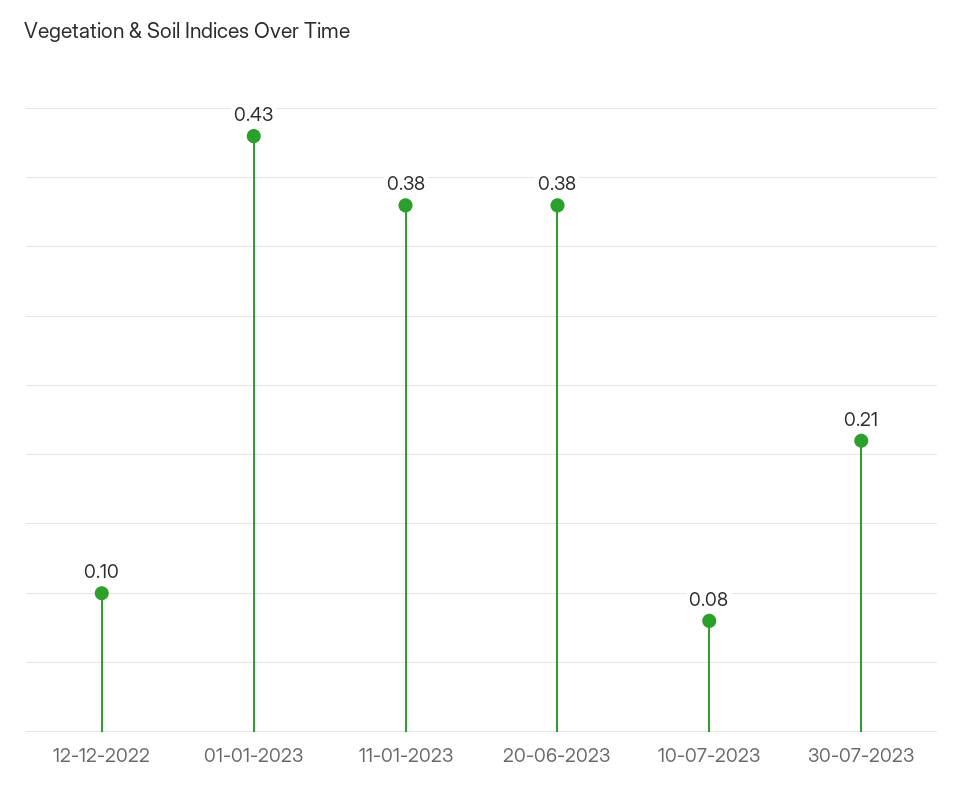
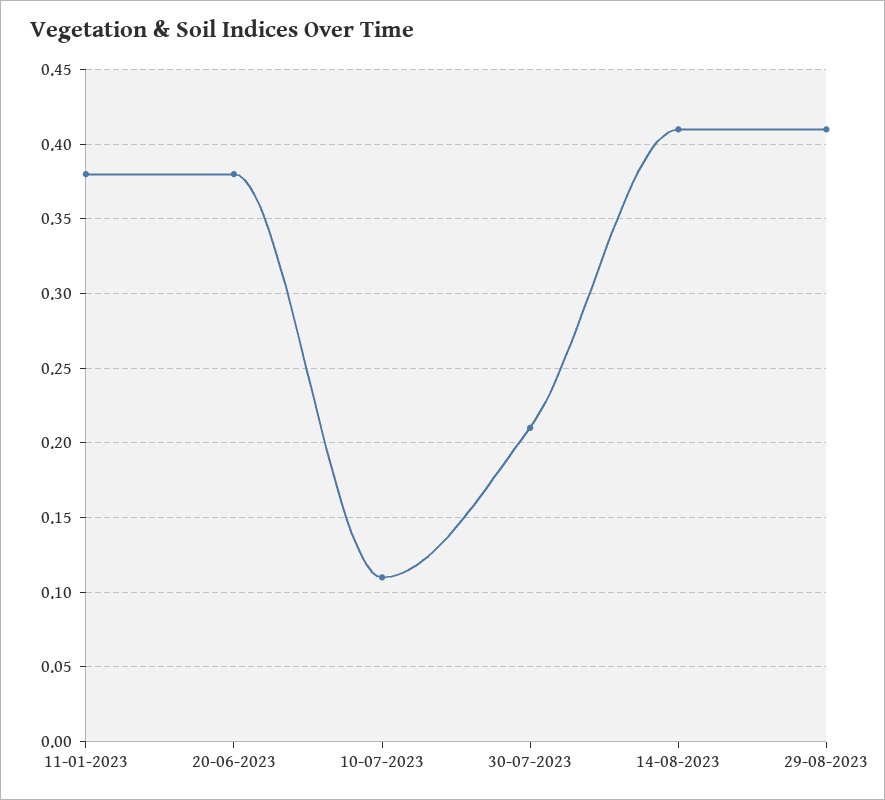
12-12-2022: 0.1 -> none
01-01-2023: 0.43 -> none
10-07-2023: 0.08 -> 0.11
14-08-2023: none -> 0.41
29-08-2023: none -> 0.41

